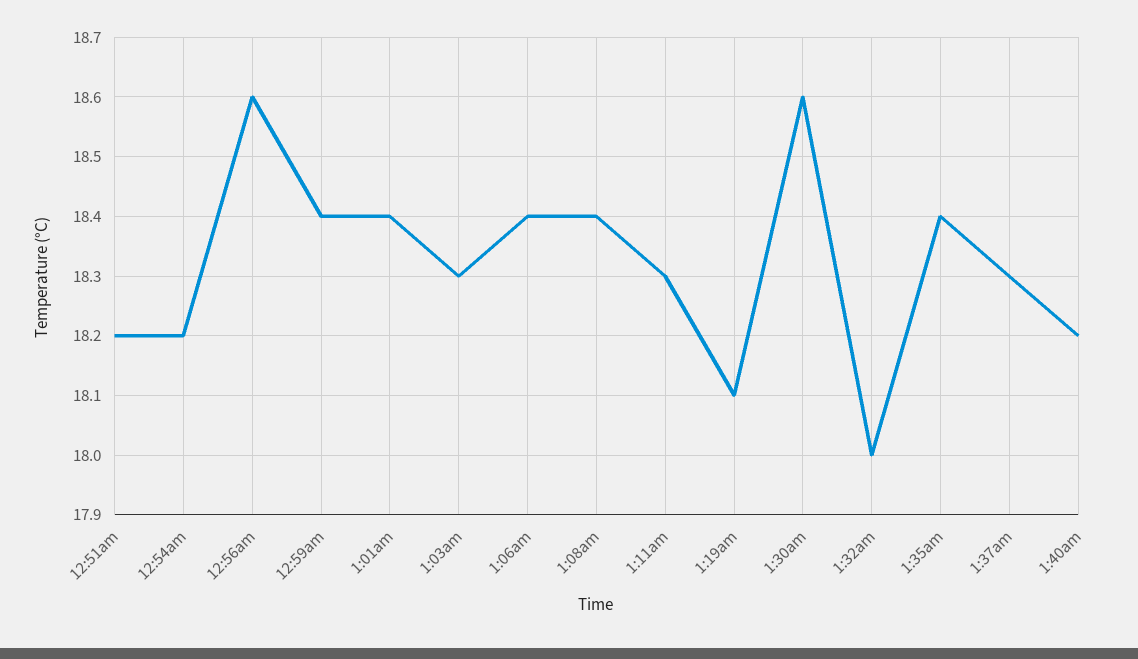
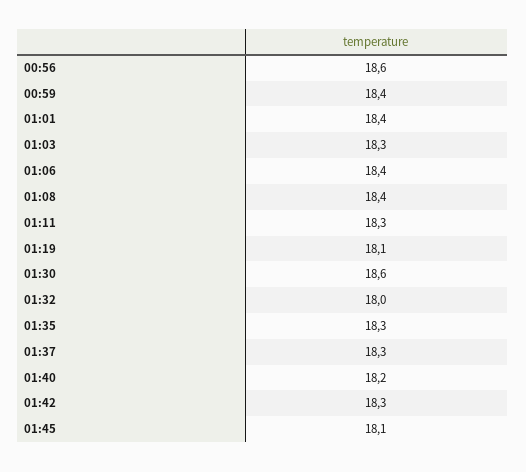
12:51am: 18.2 -> none
12:54am: 18.2 -> none
1:35am: 18.4 -> 18.3
01:42: none -> 18.3
01:45: none -> 18.1

